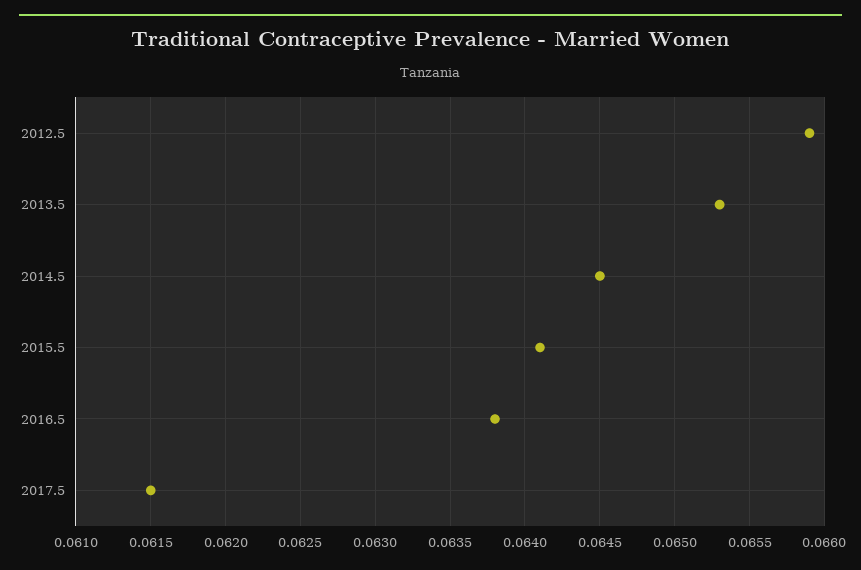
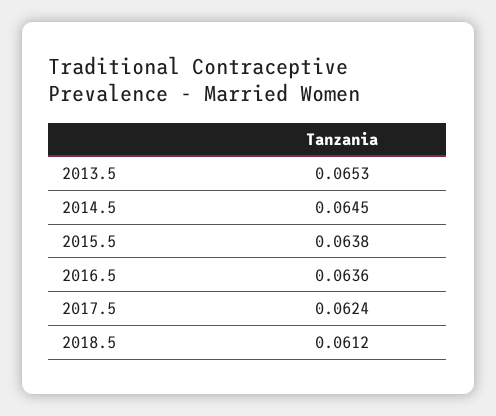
2012.5: 0.0659 -> none
2015.5: 0.0641 -> 0.0638
2016.5: 0.0638 -> 0.0636
2017.5: 0.0615 -> 0.0624
2018.5: none -> 0.0612

